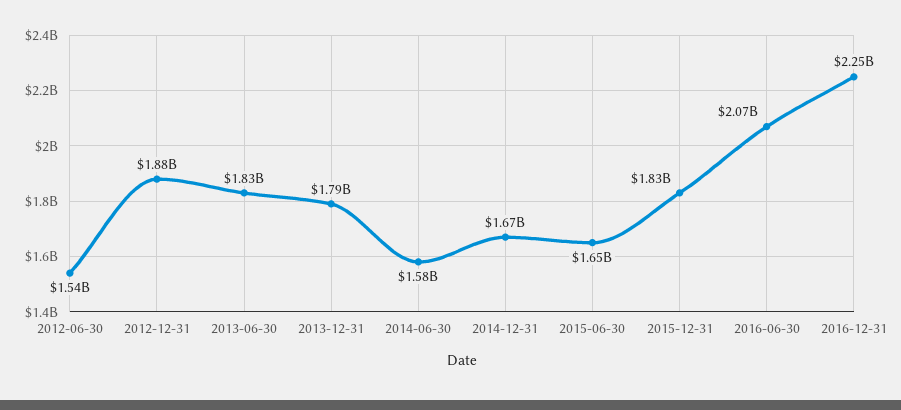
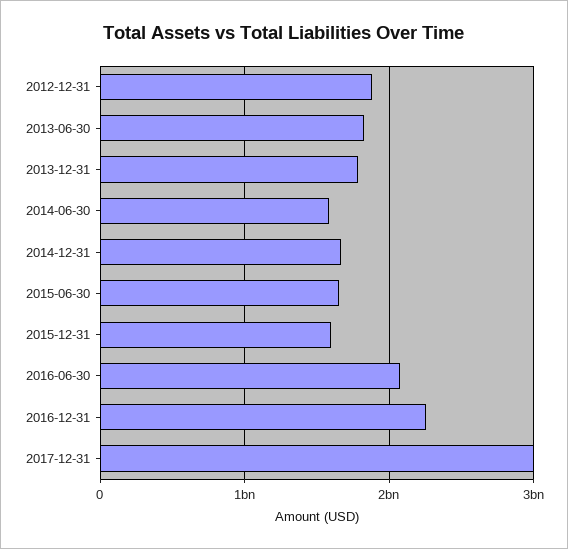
2012-06-30: 1540000000 -> none
2015-12-31: 1830000000 -> 1600000000
2017-12-31: none -> 3000000000

